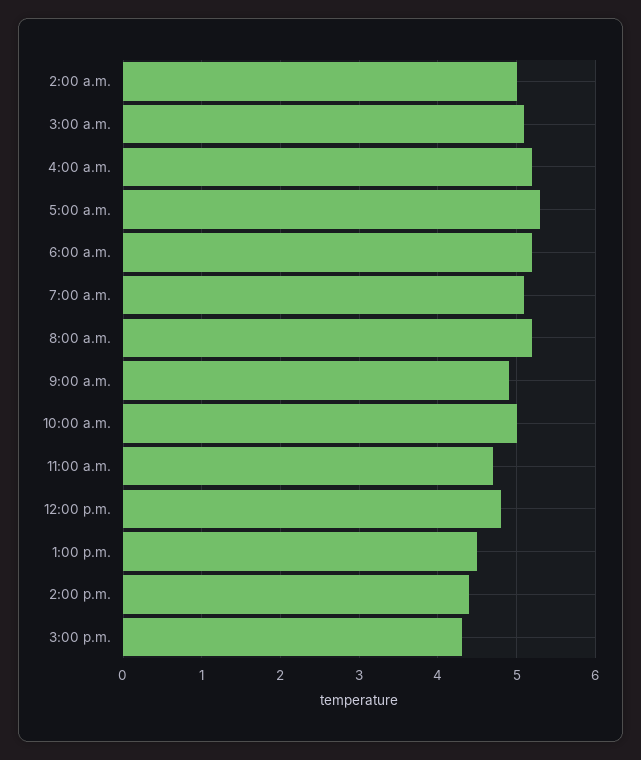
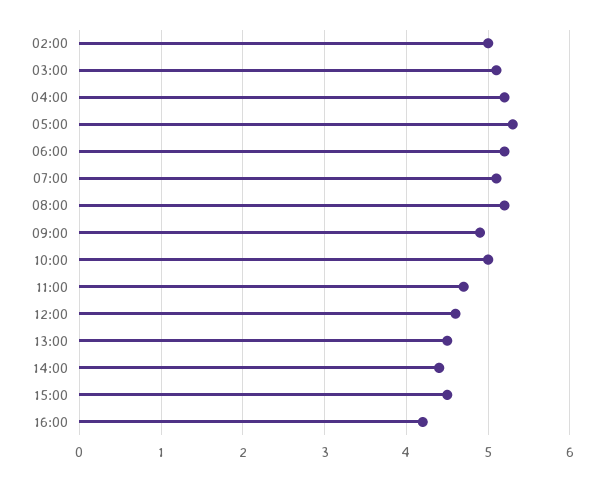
12:00 p.m.: 4.8 -> 4.6
3:00 p.m.: 4.3 -> 4.5
16:00: none -> 4.2

